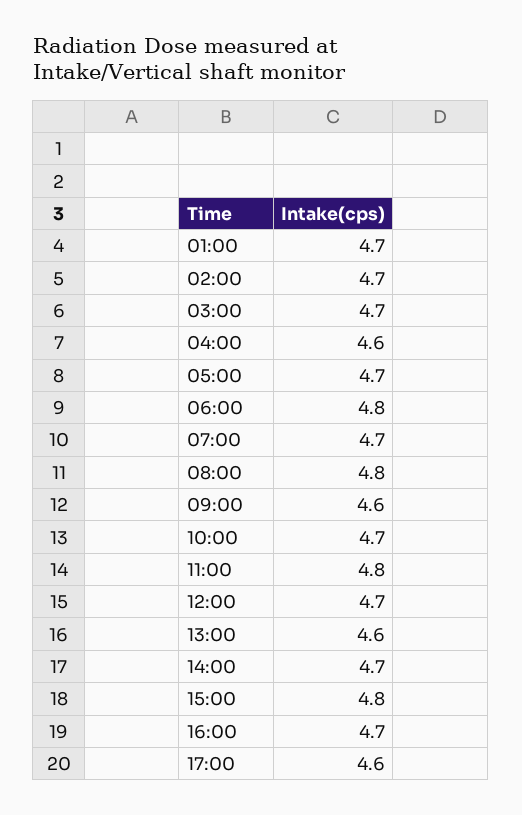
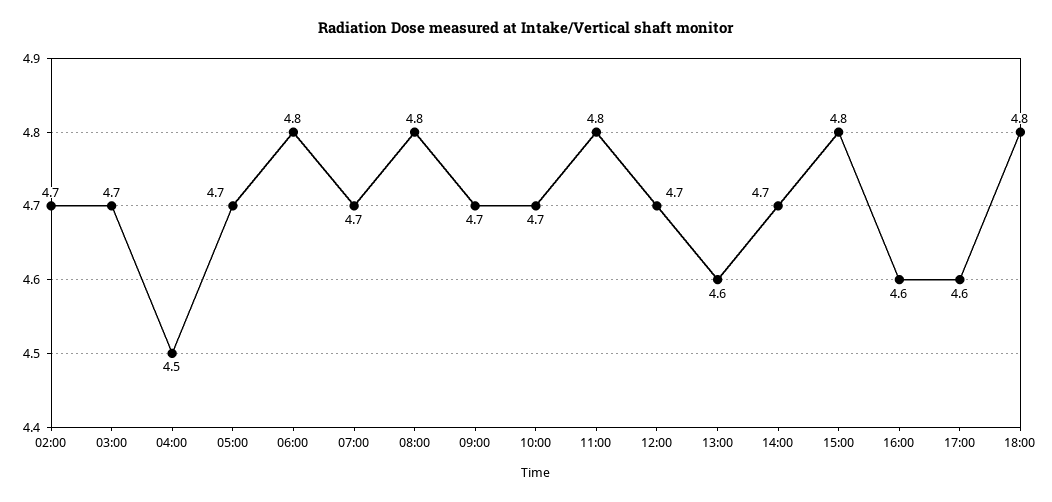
01:00: 4.7 -> none
04:00: 4.6 -> 4.5
09:00: 4.6 -> 4.7
16:00: 4.7 -> 4.6
18:00: none -> 4.8

